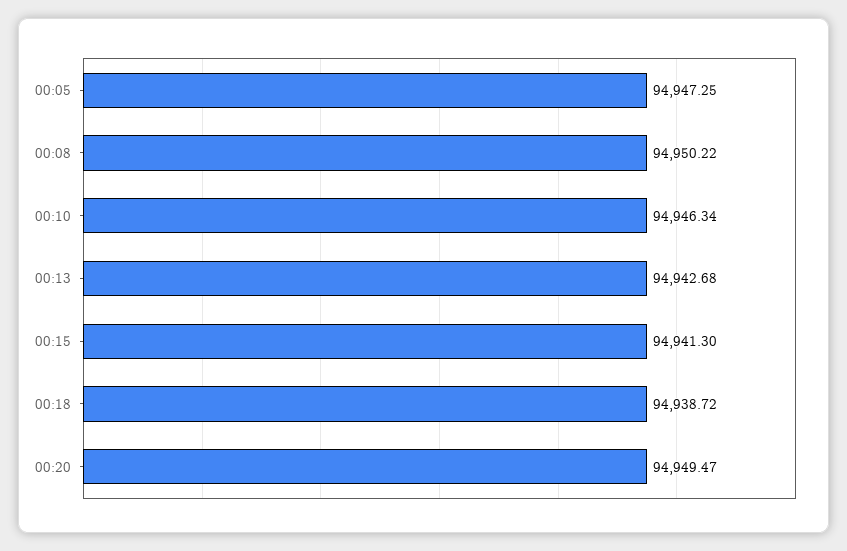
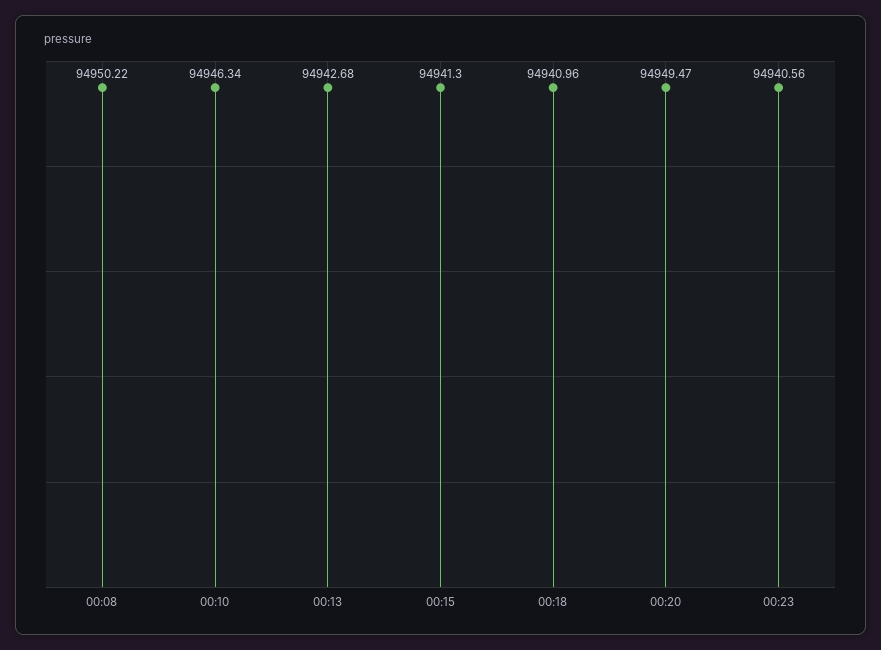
00:05: 94947.25 -> none
00:18: 94938.72 -> 94940.96
00:23: none -> 94940.56

